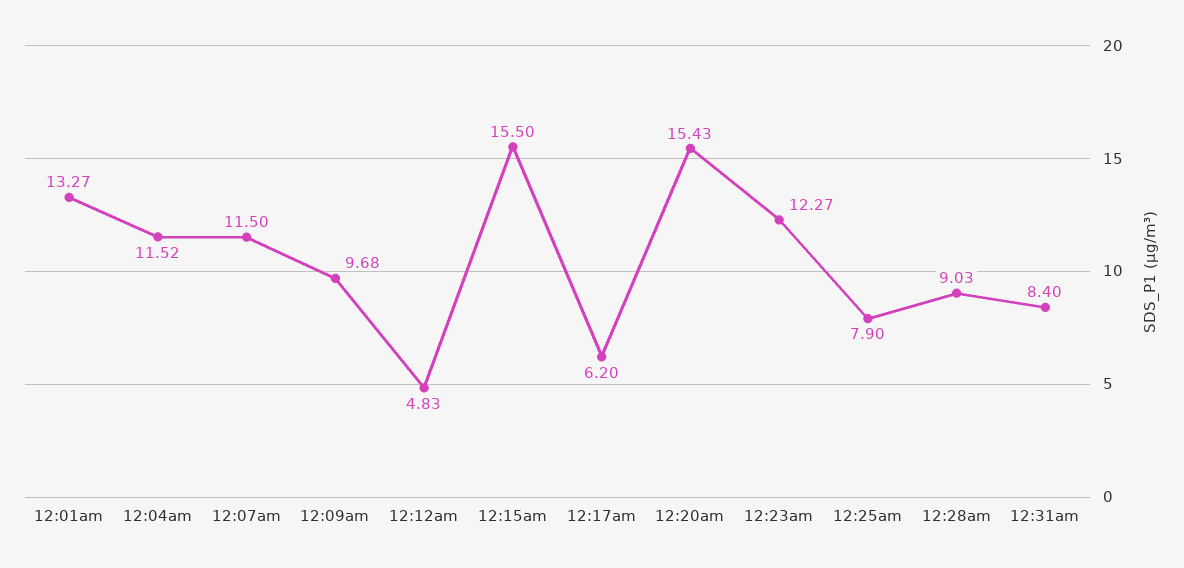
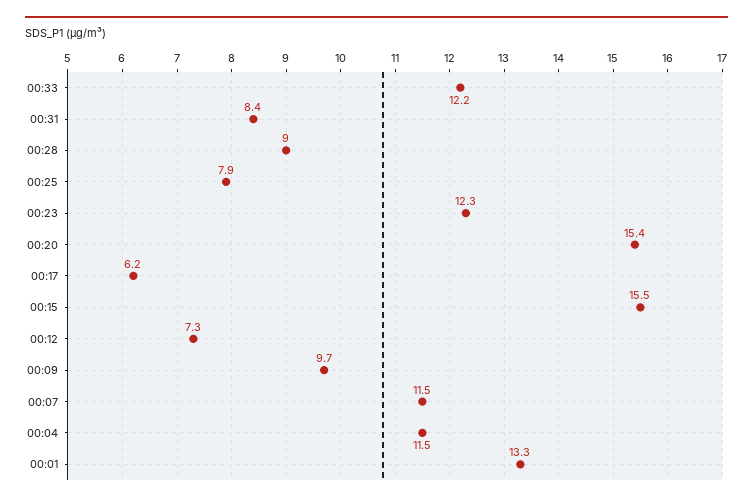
12:12am: 4.83 -> 7.3
00:33: none -> 12.2

